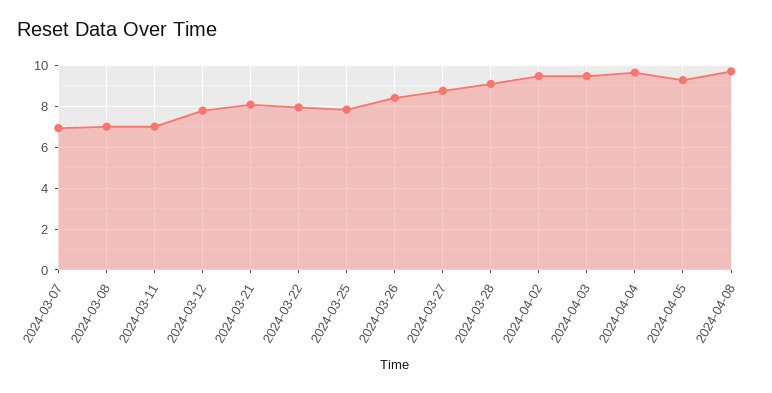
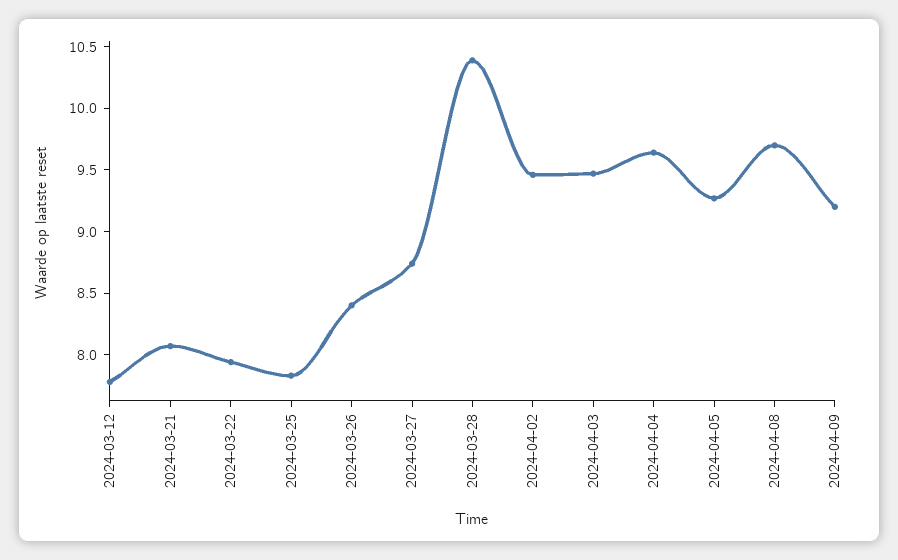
2024-03-07: 7 -> none
2024-03-08: 7 -> none
2024-03-11: 7 -> none
2024-03-28: 9 -> 10.4
2024-04-09: none -> 9.2

